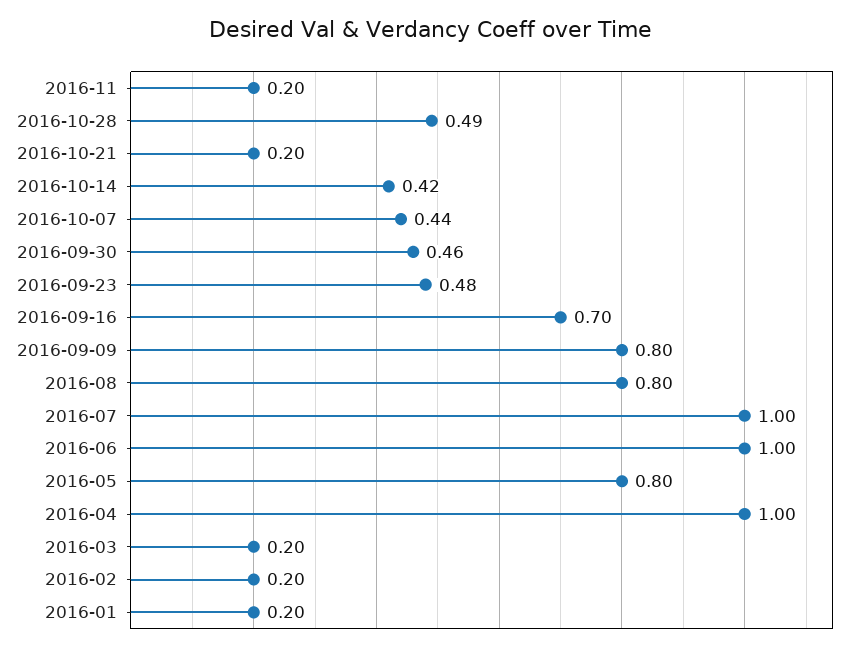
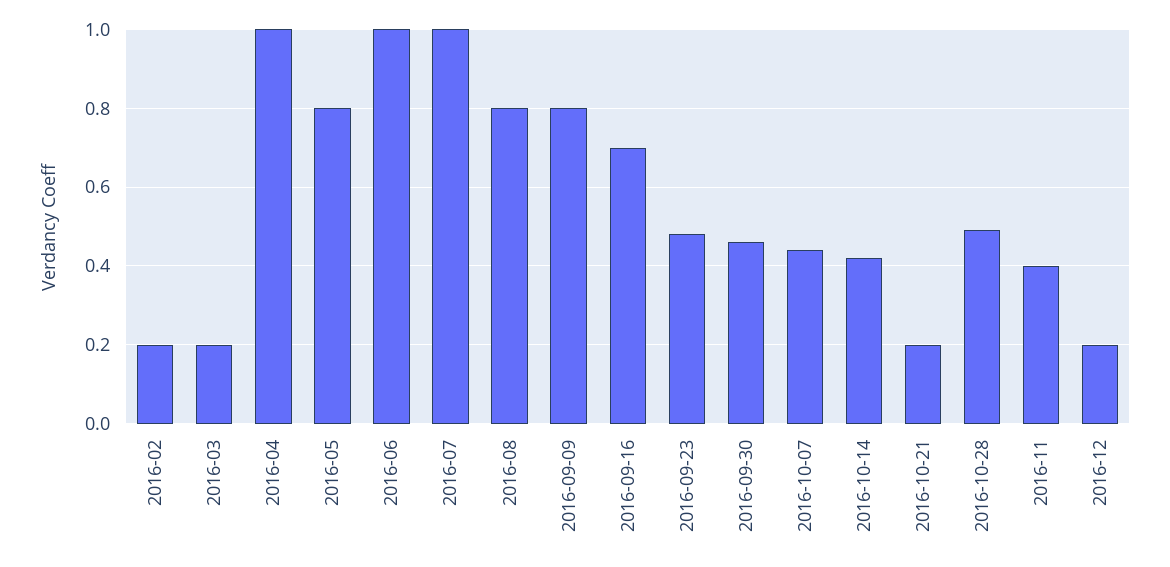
2016-11: 0.2 -> 0.4
2016-01: 0.2 -> none
2016-12: none -> 0.2

